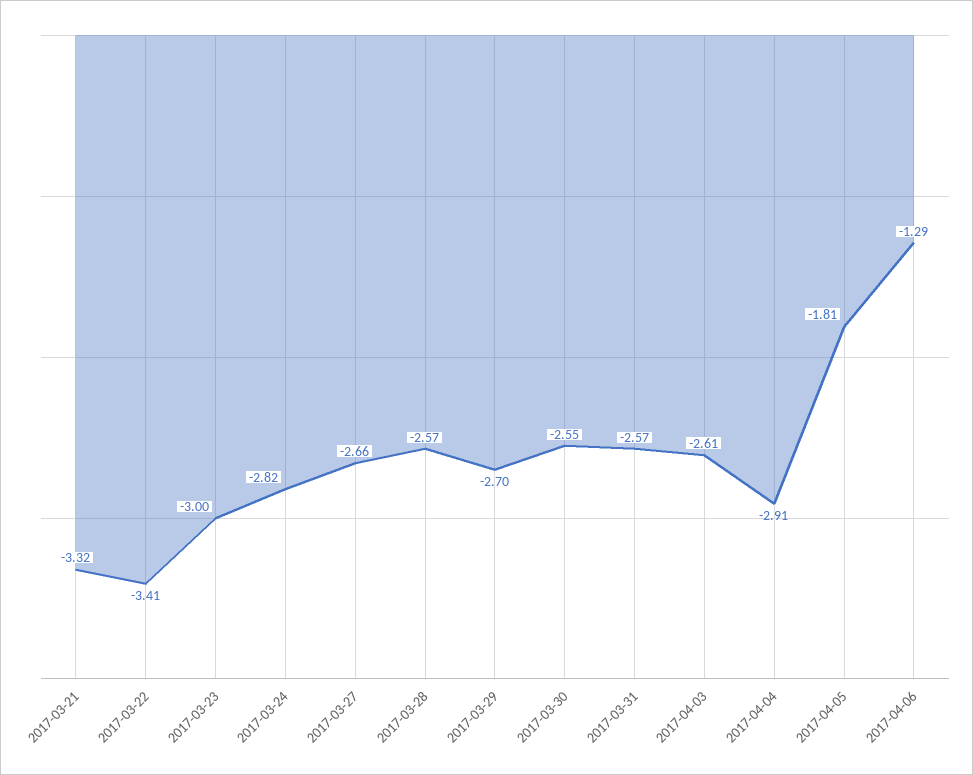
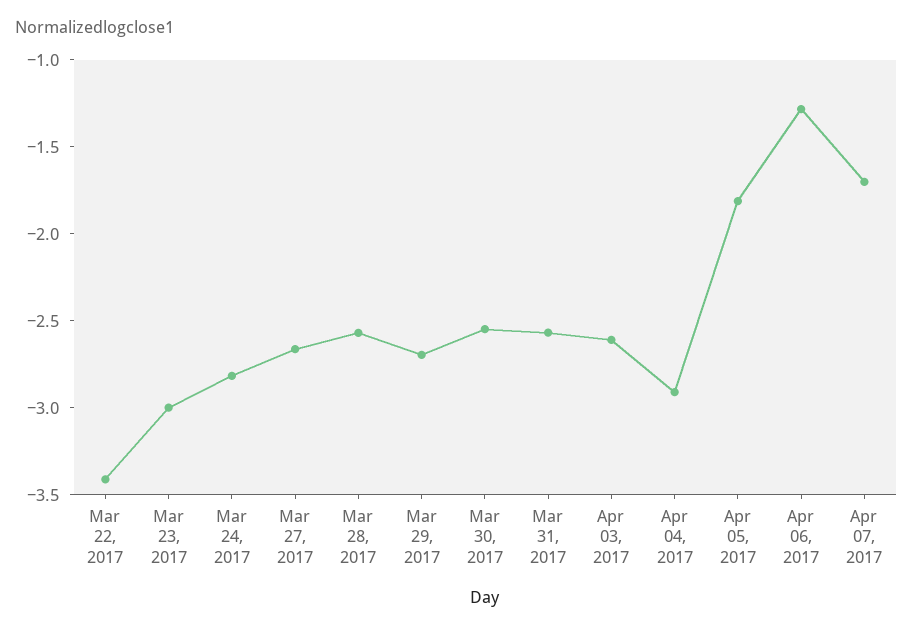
2017-03-21: -3.32 -> none
Apr 07, 2017: none -> -1.7

